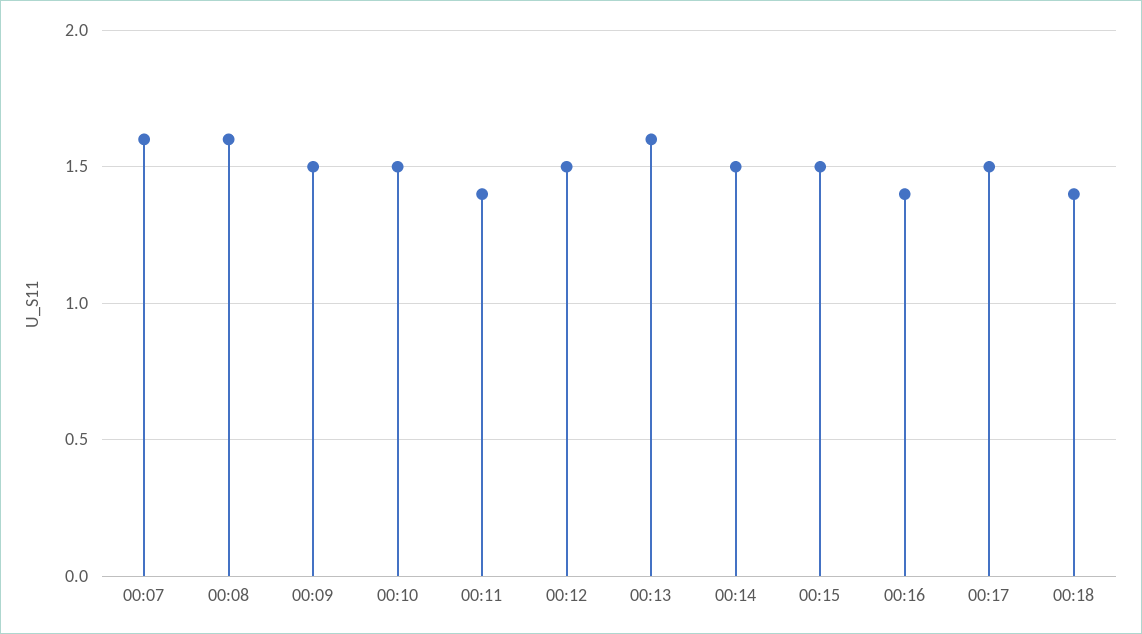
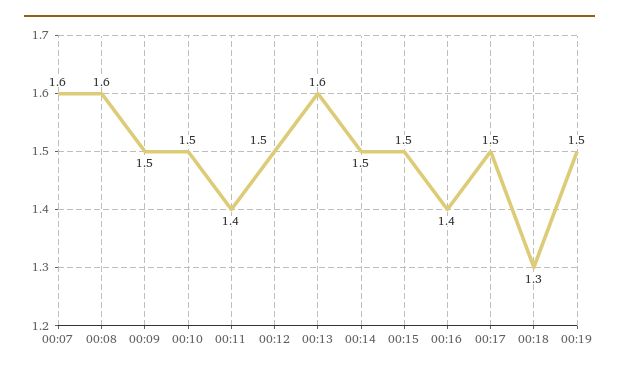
00:18: 1.4 -> 1.3
00:19: none -> 1.5

